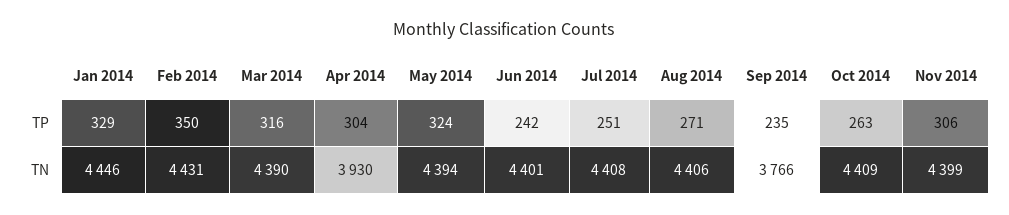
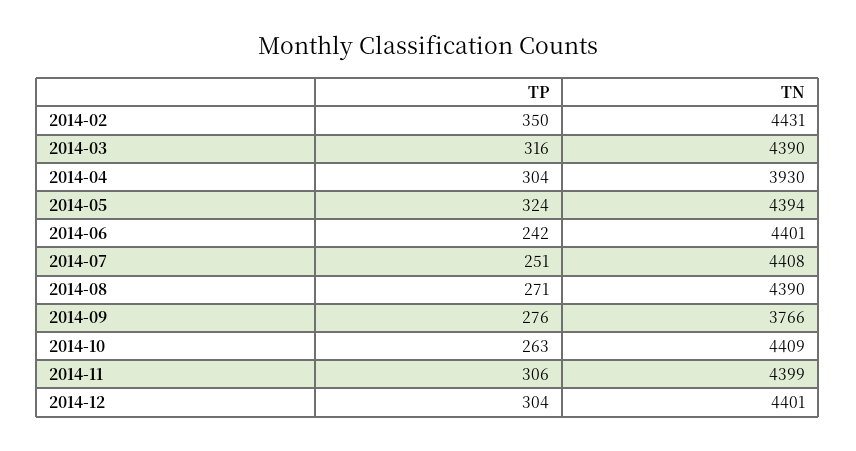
Jan 2014, TP: 329 -> none
Sep 2014, TP: 235 -> 276
Jan 2014, TN: 4446 -> none
Aug 2014, TN: 4406 -> 4390
2014-12, TP: none -> 304
2014-12, TN: none -> 4401

